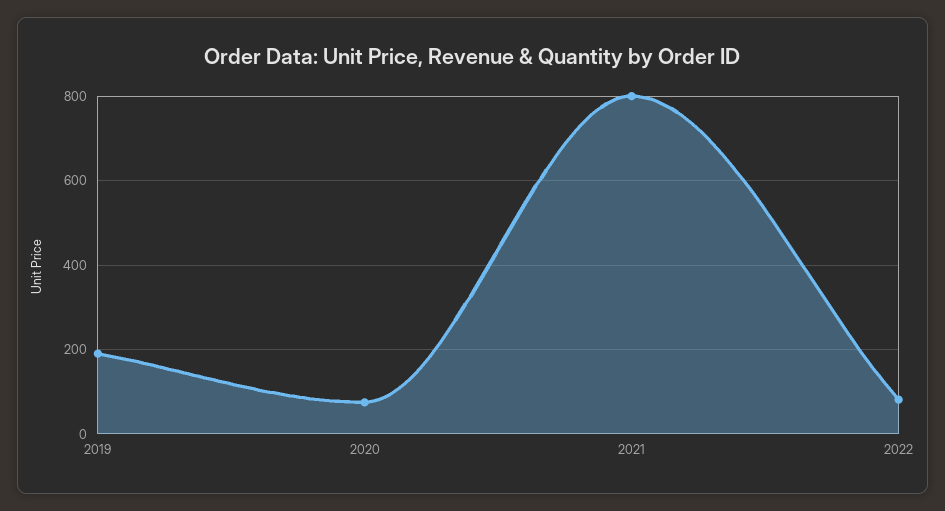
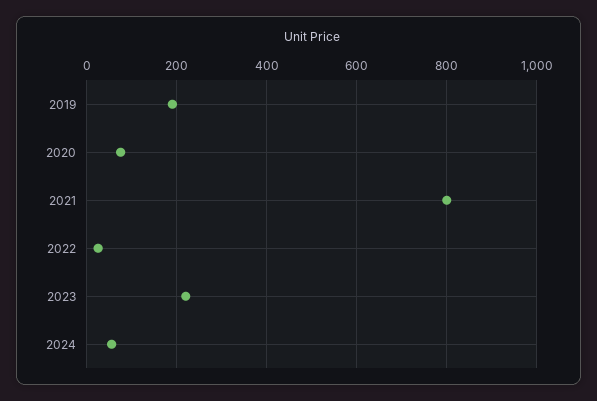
2022: 80 -> 20
2023: none -> 220
2024: none -> 60

